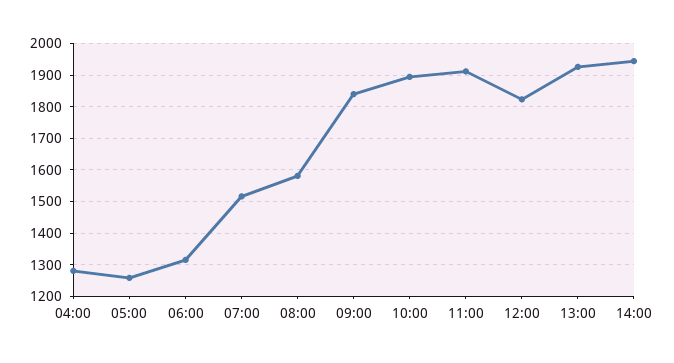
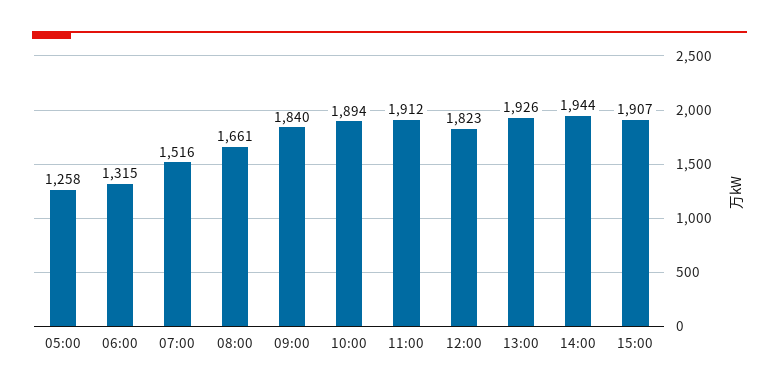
04:00: 1280 -> none
08:00: 1580 -> 1661
15:00: none -> 1907

